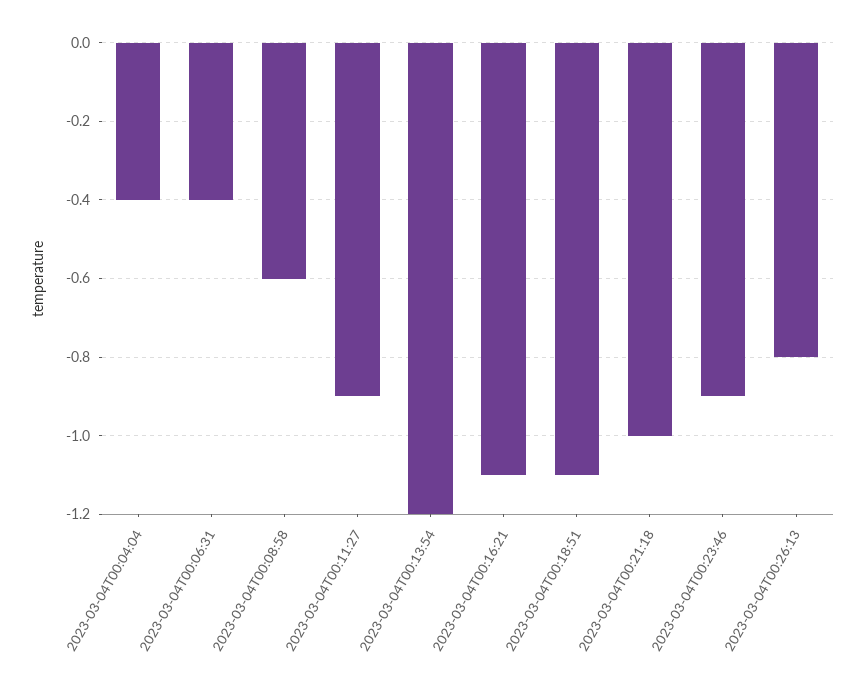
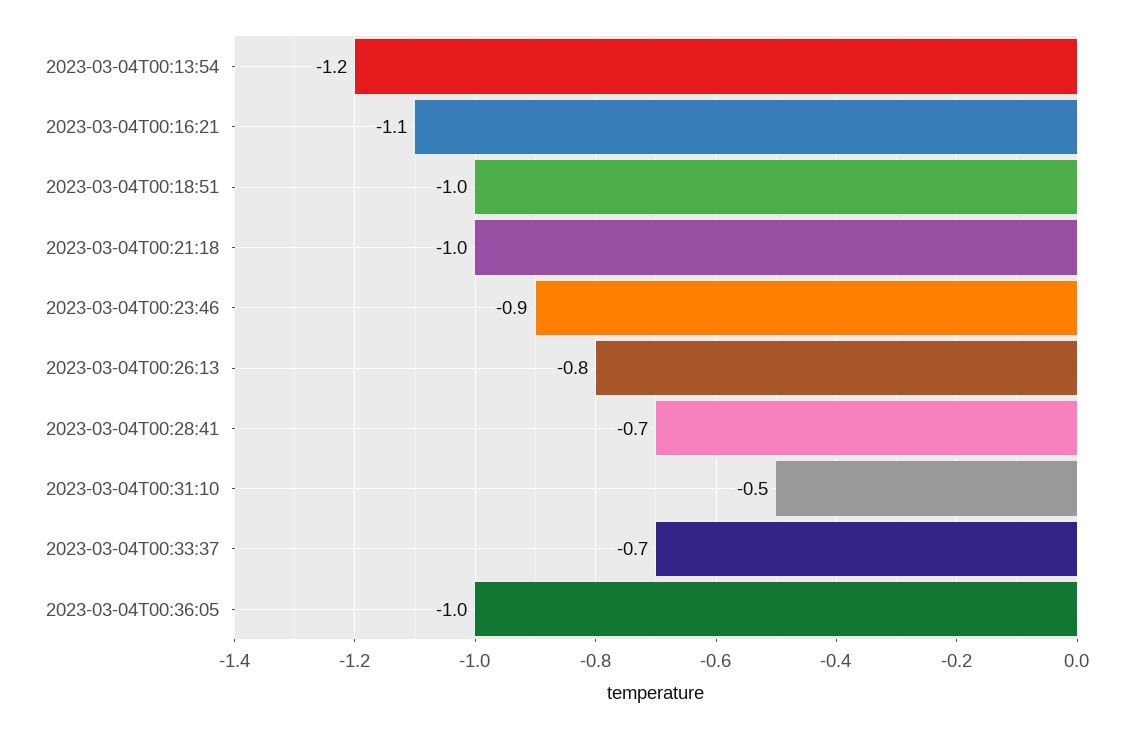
2023-03-04T00:04:04: -0.4 -> none
2023-03-04T00:06:31: -0.4 -> none
2023-03-04T00:08:58: -0.6 -> none
2023-03-04T00:11:27: -0.9 -> none
2023-03-04T00:18:51: -1.1 -> -1
2023-03-04T00:28:41: none -> -0.7
2023-03-04T00:31:10: none -> -0.5
2023-03-04T00:33:37: none -> -0.7
2023-03-04T00:36:05: none -> -1

